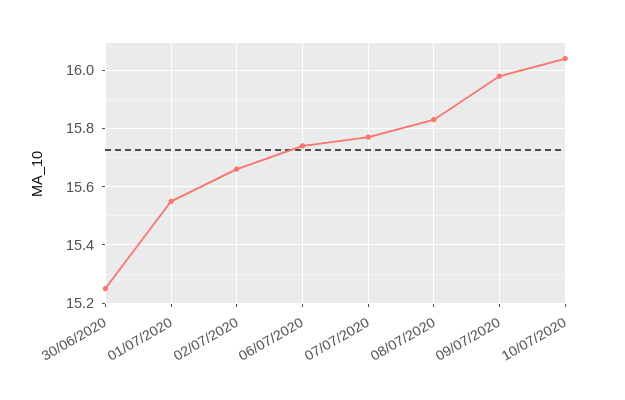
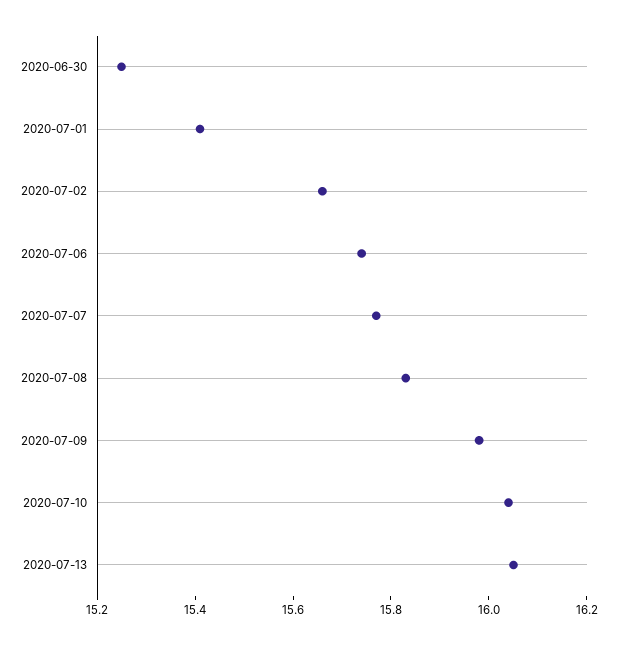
01/07/2020: 15.55 -> 15.4
2020-07-13: none -> 16.05

